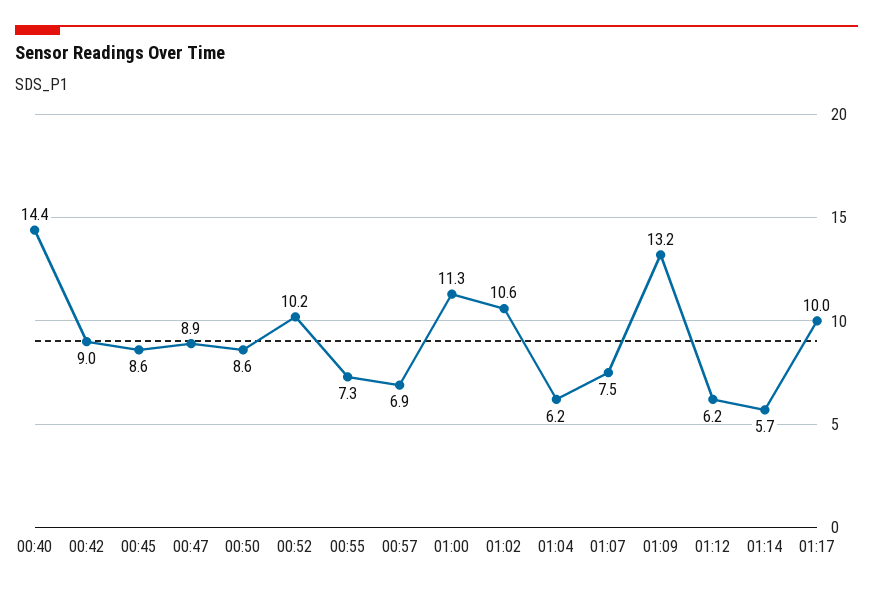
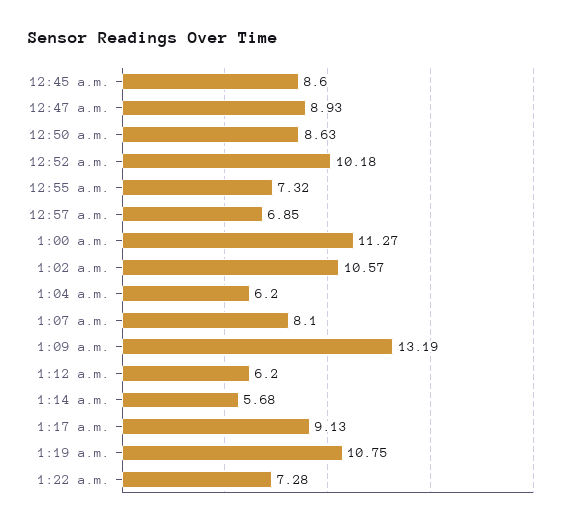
00:40: 14.4 -> none
00:42: 9 -> none
01:07: 7.5 -> 8.1
01:17: 10 -> 9.13
1:19 a.m.: none -> 10.75
1:22 a.m.: none -> 7.28

